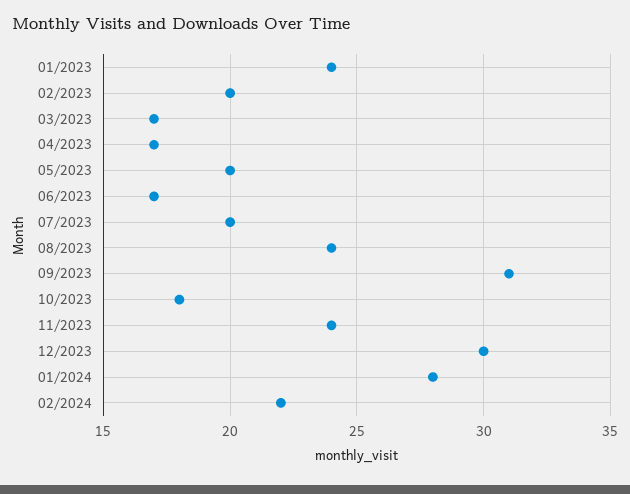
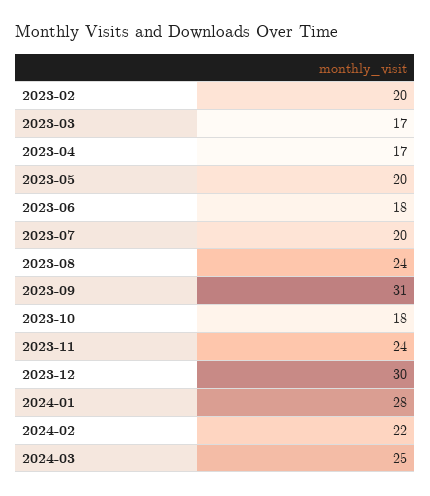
01/2023: 24 -> none
06/2023: 17 -> 18
2024-03: none -> 25

